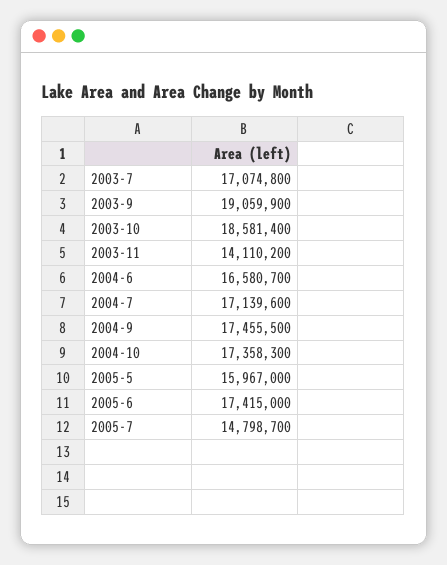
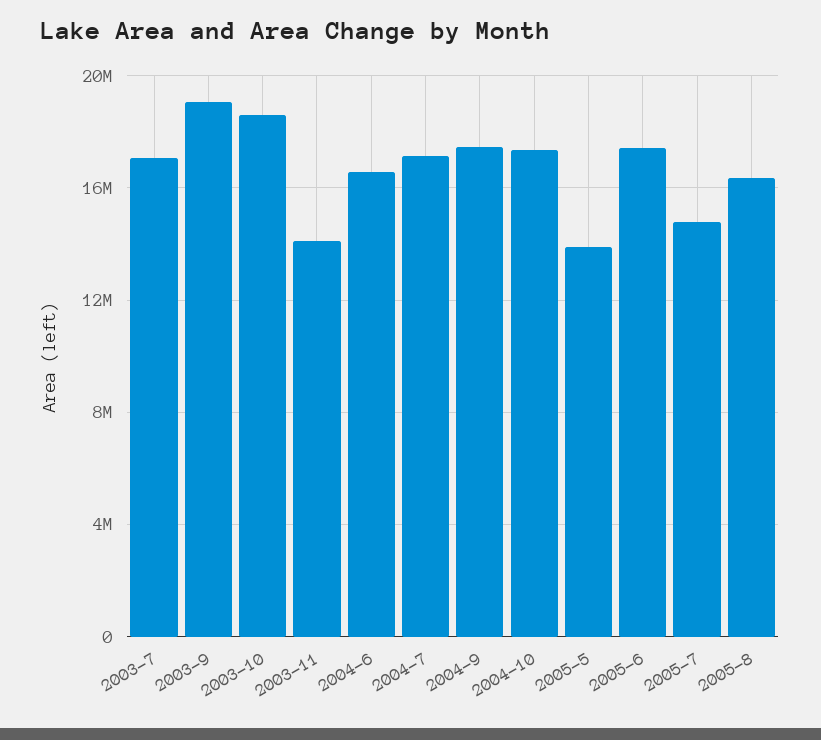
2005-5: 15967000 -> 14000000
2005-8: none -> 16500000

